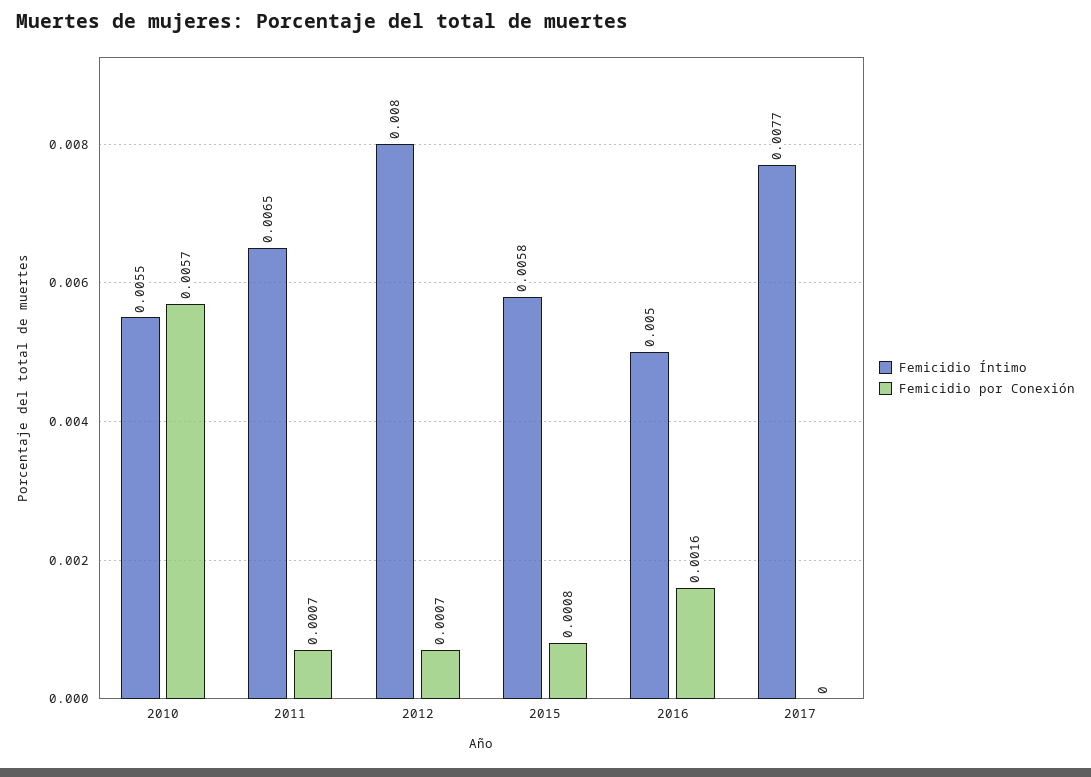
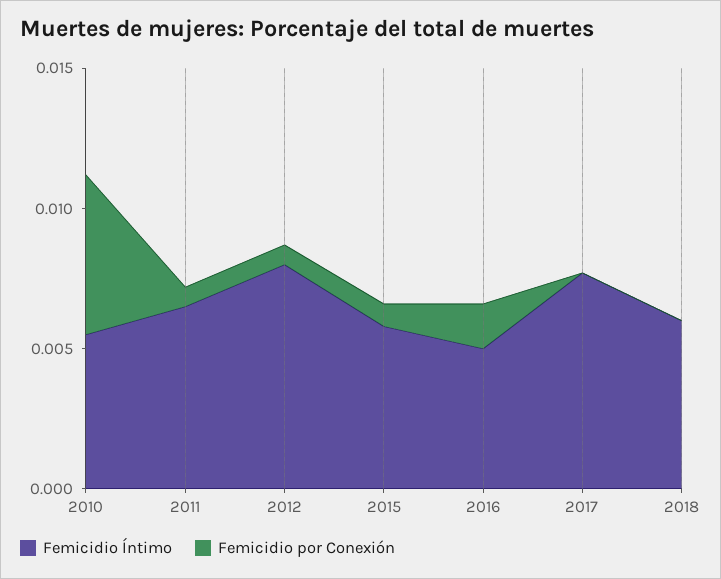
Femicidio Íntimo, 2018: none -> 0.006
Femicidio por Conexión, 2018: none -> 0

